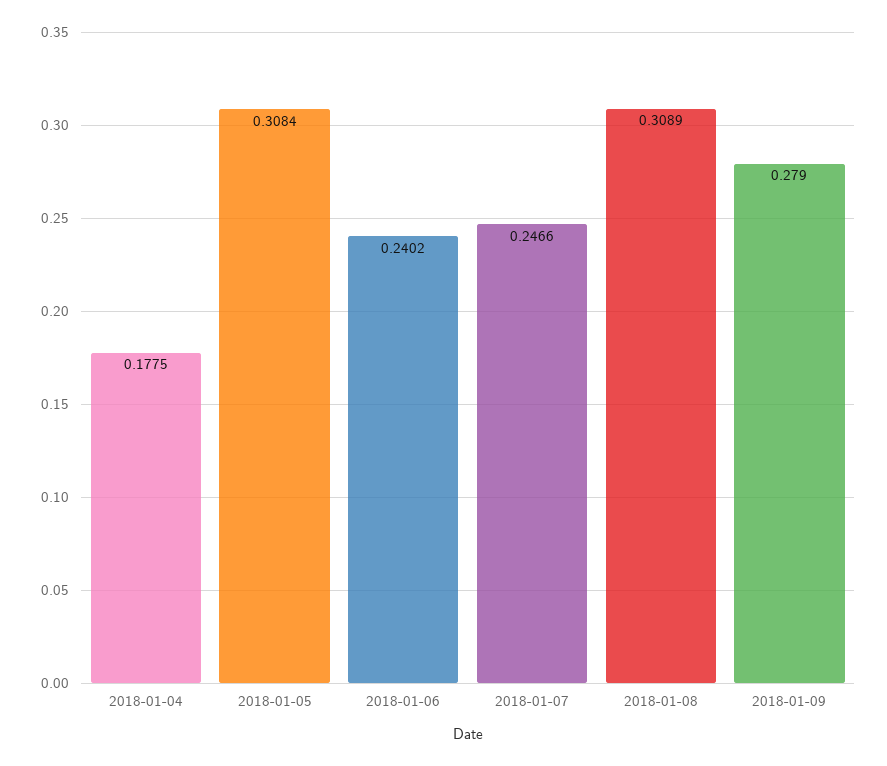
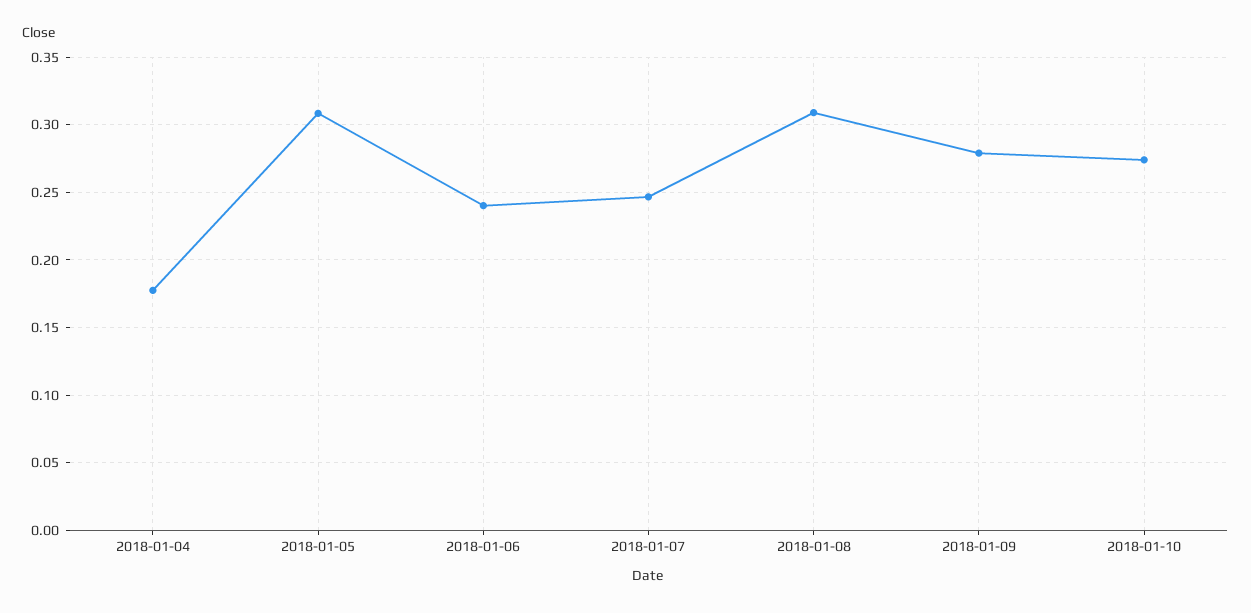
2018-01-10: none -> 0.275

